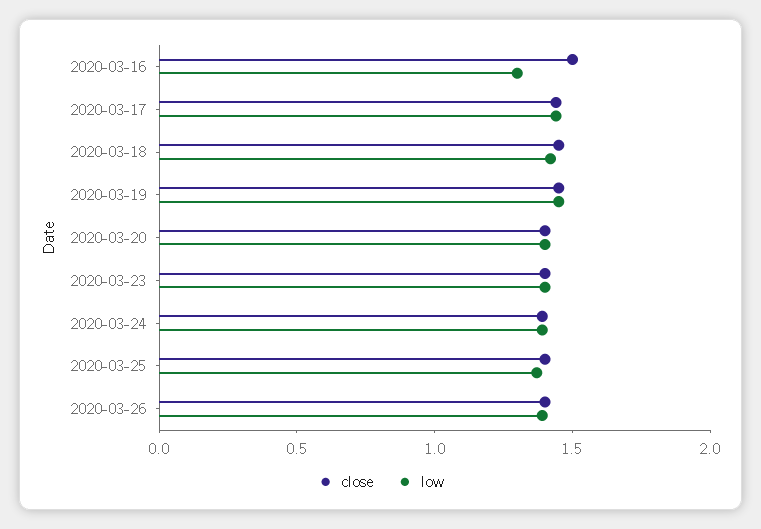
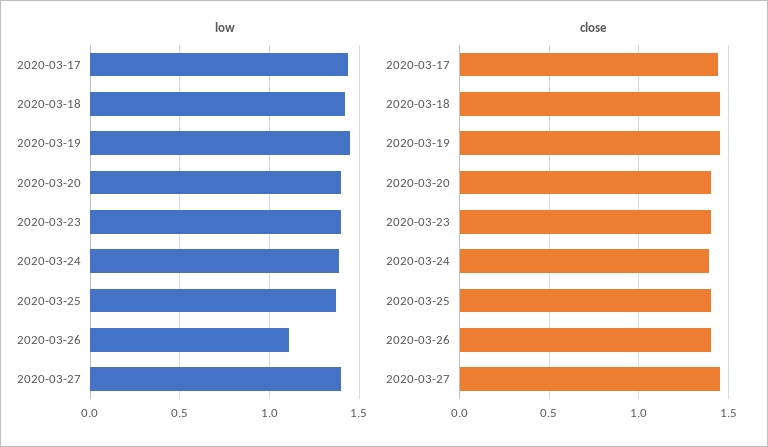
close, 2020-03-16: 1.5 -> none
low, 2020-03-16: 1.3 -> none
low, 2020-03-26: 1.4 -> 1.1
low, 2020-03-27: none -> 1.4
close, 2020-03-27: none -> 1.45

